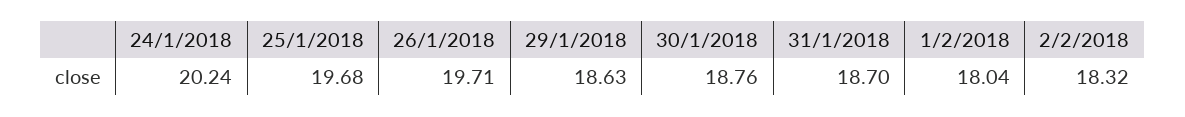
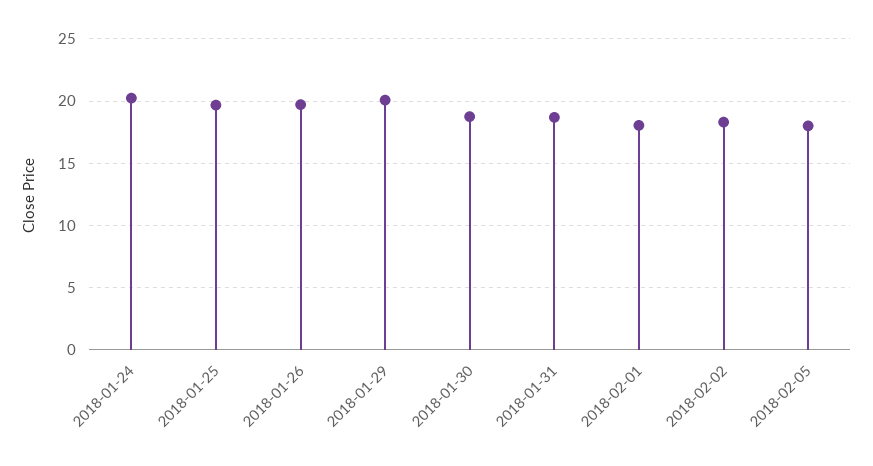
29/1/2018: 18.63 -> 20
2018-02-05: none -> 18

